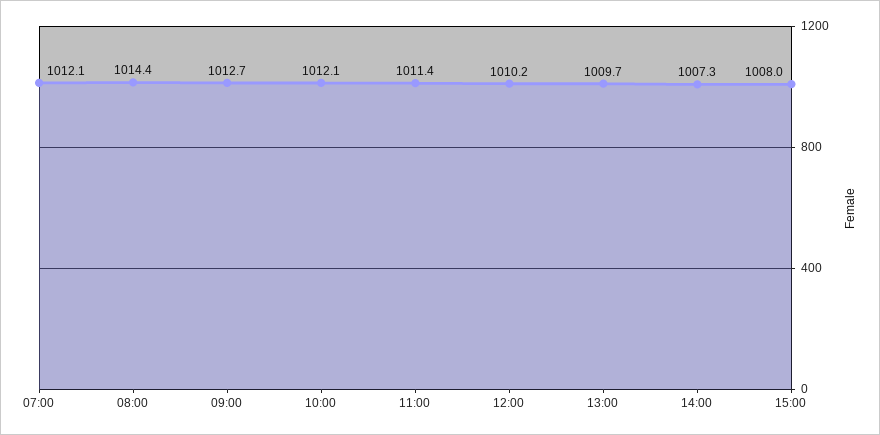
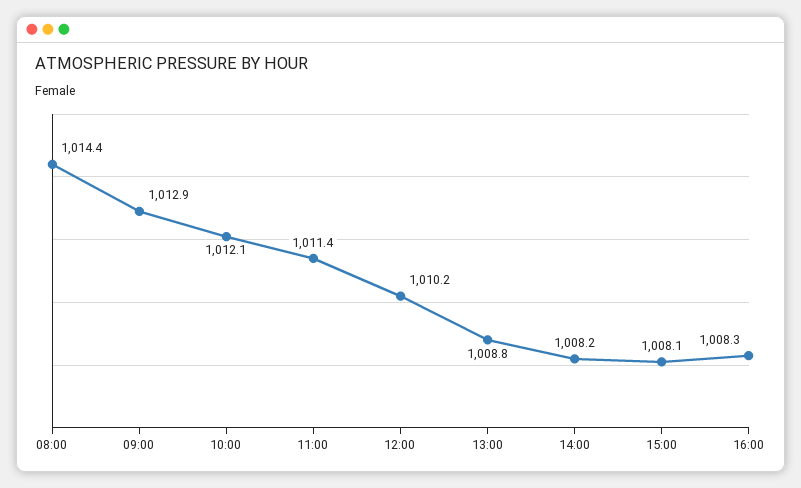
07:00: 1012.1 -> none
09:00: 1012.7 -> 1012.9
13:00: 1009.7 -> 1008.8
14:00: 1007.3 -> 1008.2
15:00: 1008 -> 1008.1
16:00: none -> 1008.3

